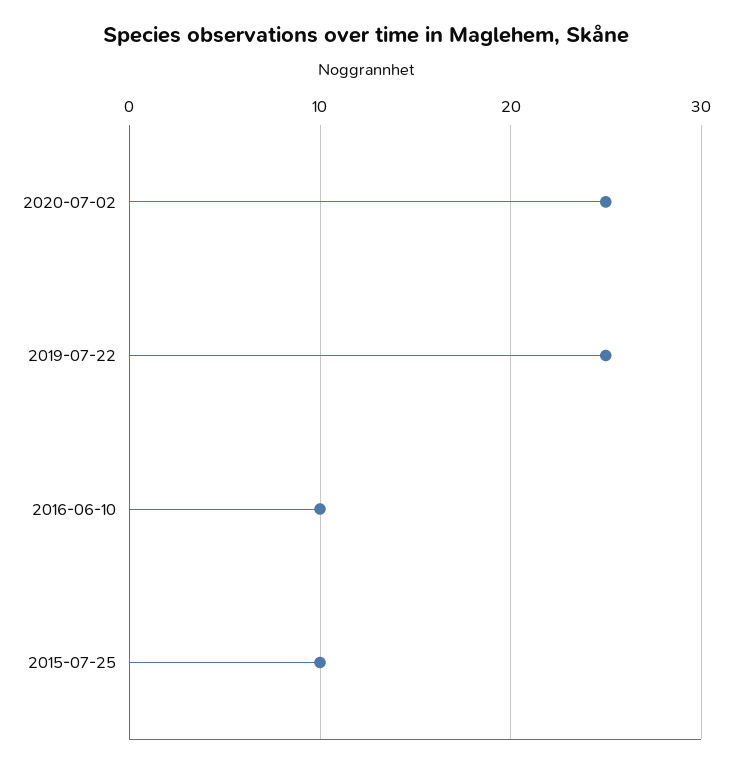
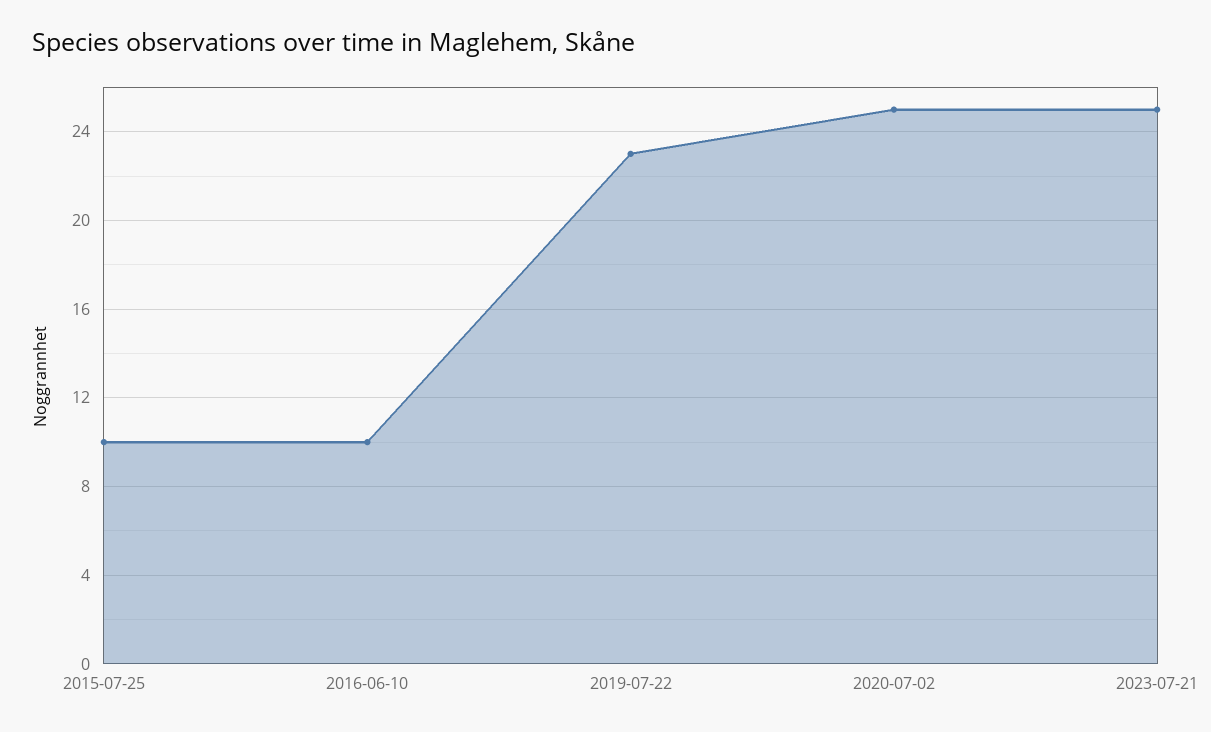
2019-07-22: 25 -> 23
2023-07-21: none -> 25

